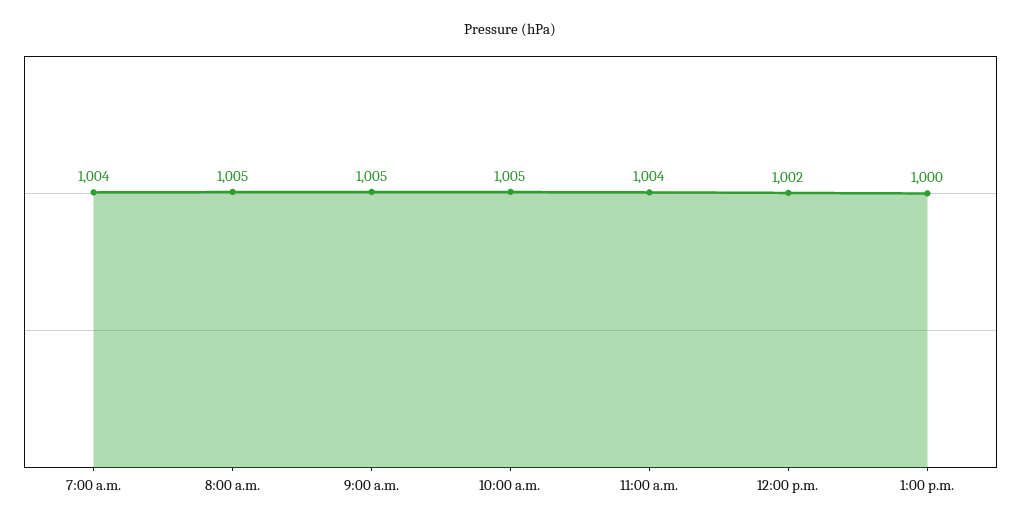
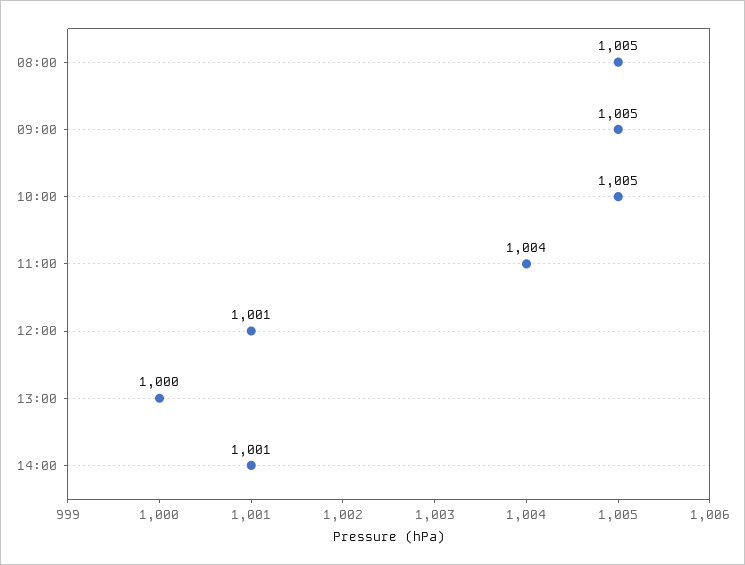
7:00 a.m.: 1004 -> none
12:00 p.m.: 1002 -> 1001
14:00: none -> 1001

